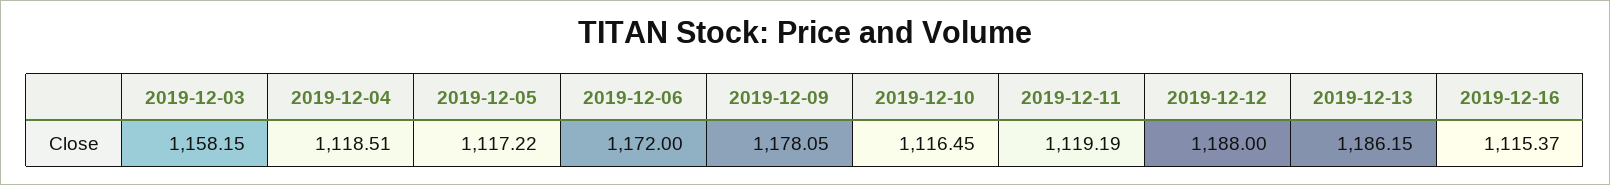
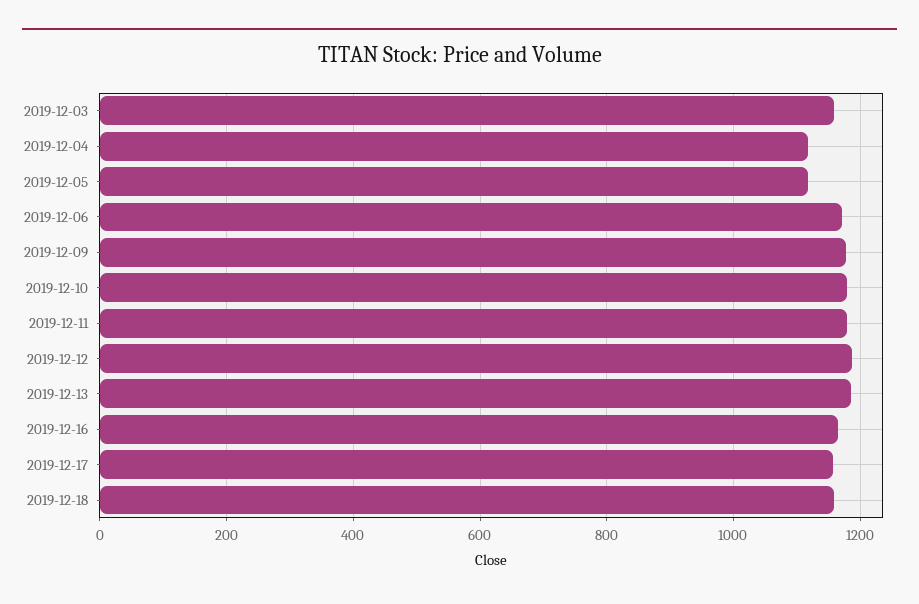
2019-12-10: 1116.45 -> 1180
2019-12-11: 1119.19 -> 1180
2019-12-16: 1115.37 -> 1160
2019-12-17: none -> 1160
2019-12-18: none -> 1160

